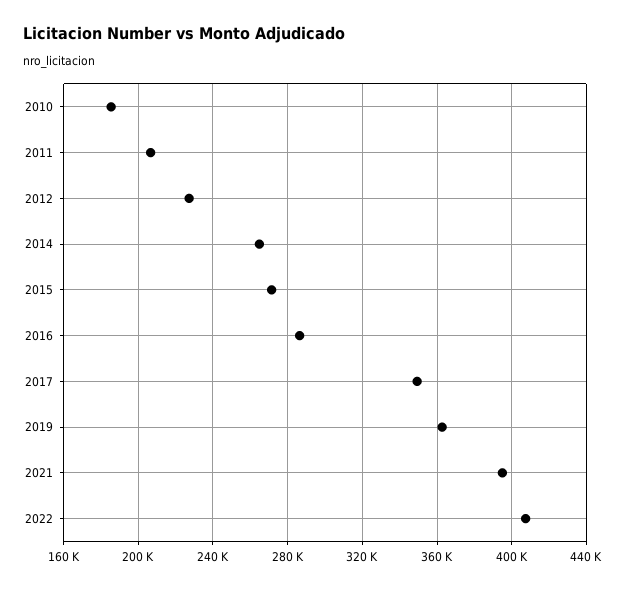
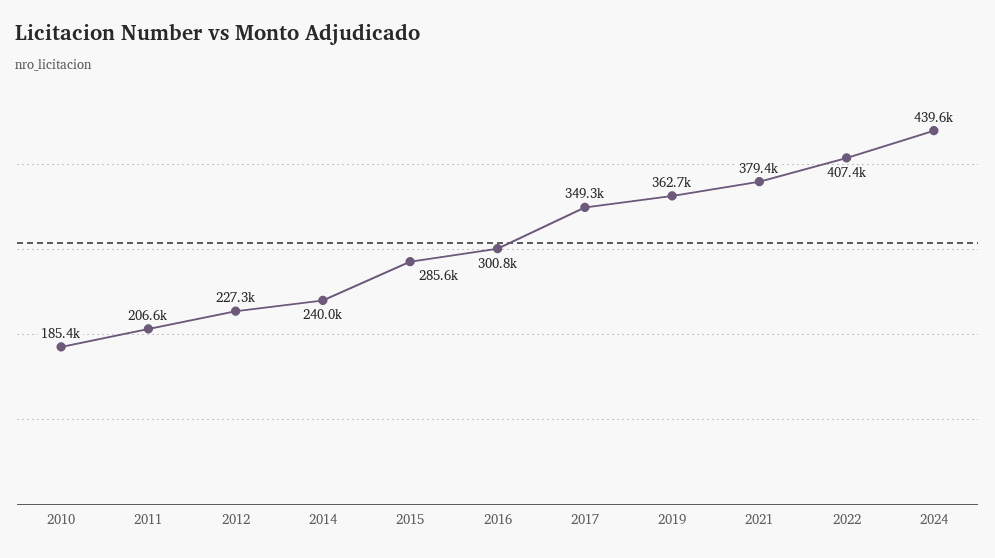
2014: 265000 -> 240000
2015: 270000 -> 285600
2016: 285000 -> 300800
2021: 395000 -> 379400
2024: none -> 439600

